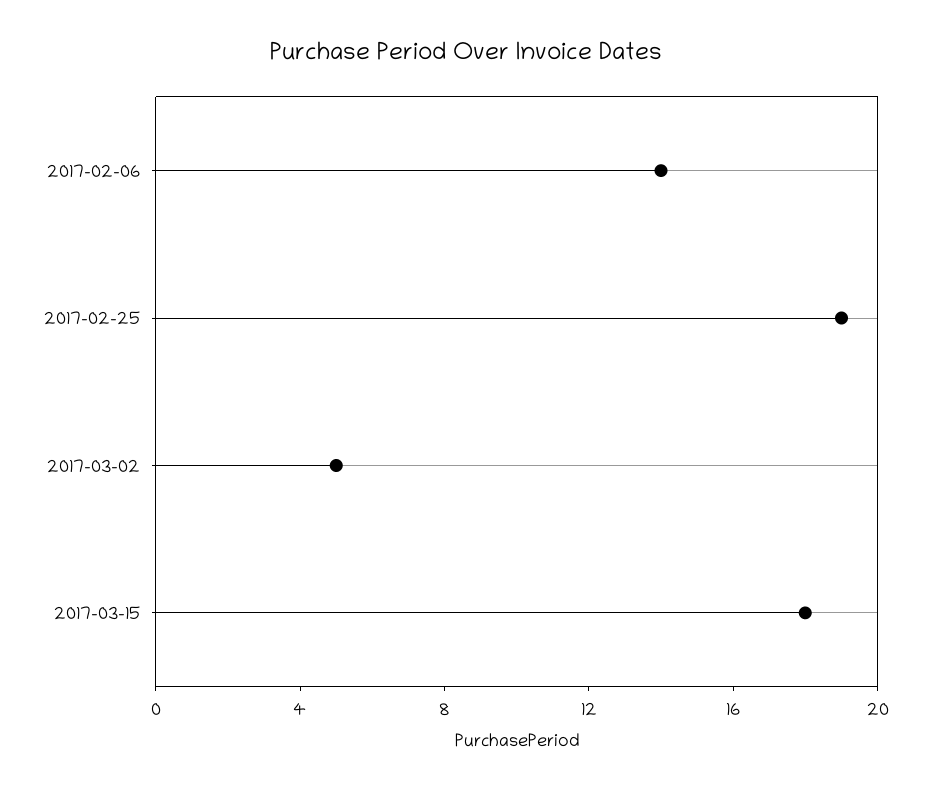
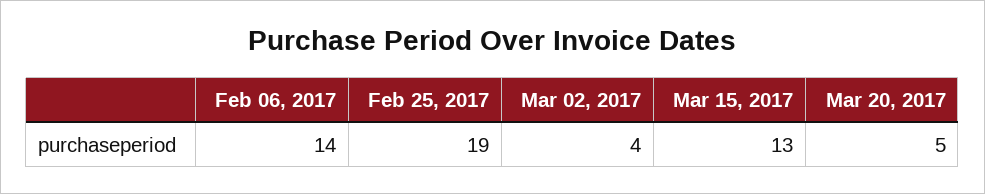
2017-03-02: 5 -> 4
2017-03-15: 18 -> 13
Mar 20, 2017: none -> 5

